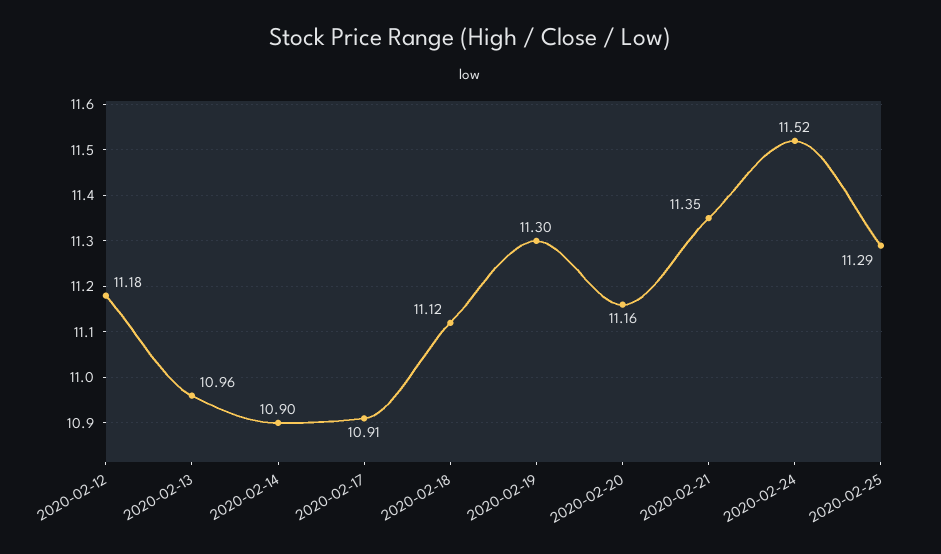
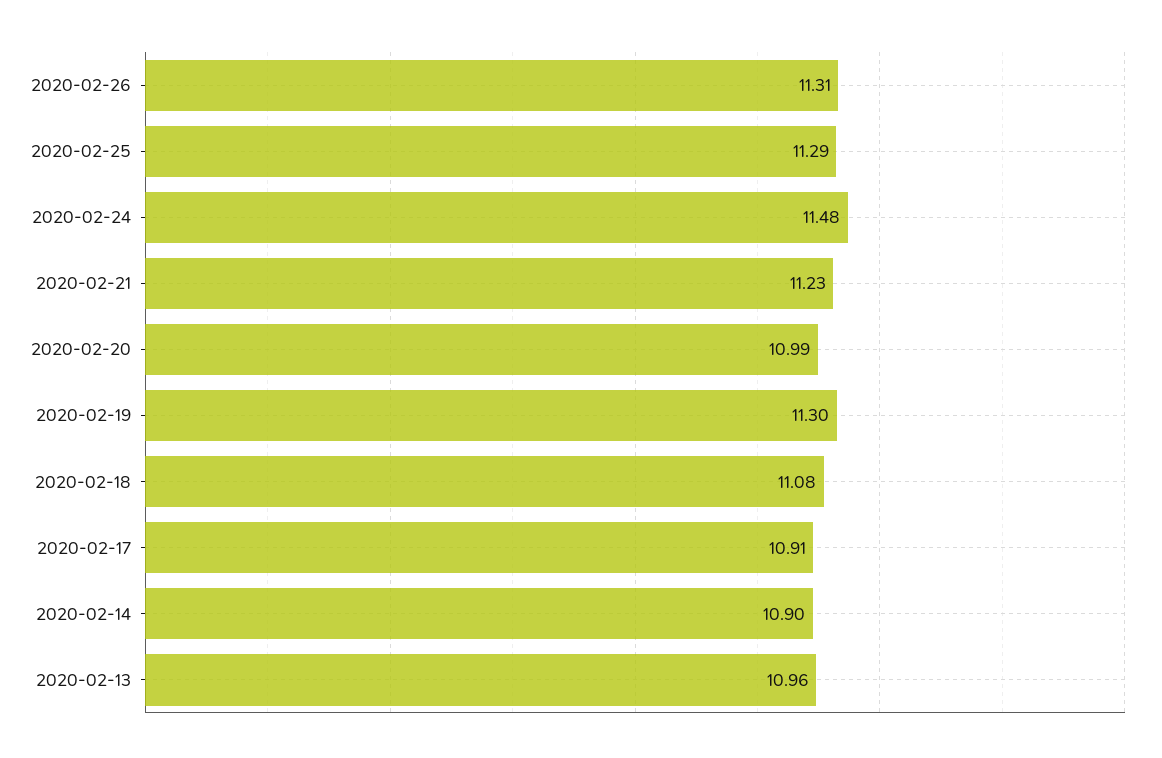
2020-02-12: 11.18 -> none
2020-02-18: 11.12 -> 11.08
2020-02-20: 11.16 -> 10.99
2020-02-21: 11.35 -> 11.23
2020-02-24: 11.52 -> 11.48
2020-02-26: none -> 11.31

